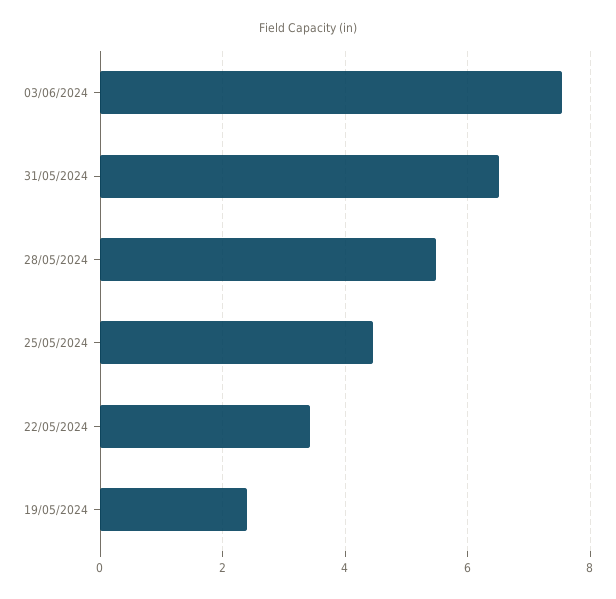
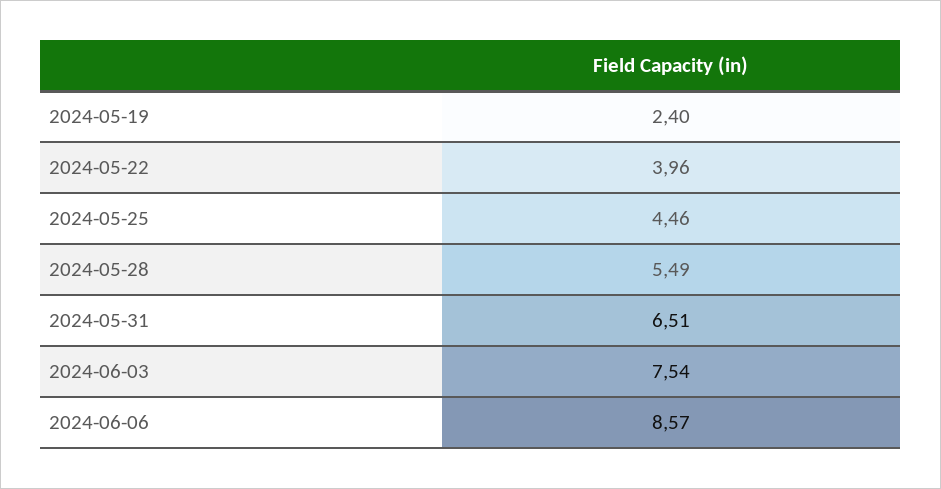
22/05/2024: 3.4 -> 3.96
2024-06-06: none -> 8.57

